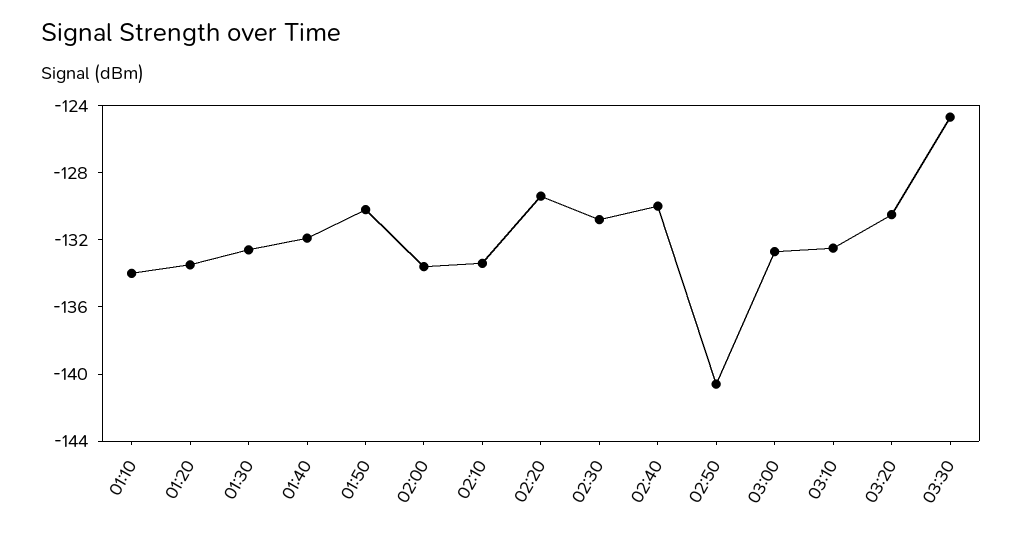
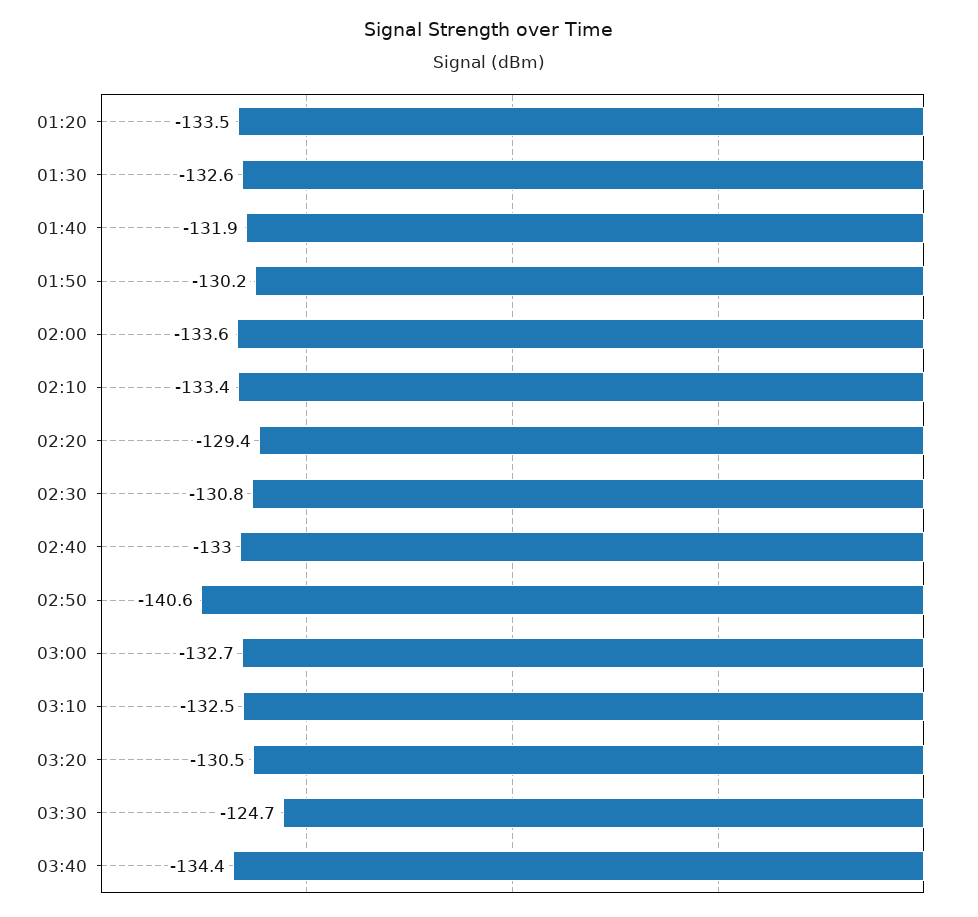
01:10: -134 -> none
02:40: -130 -> -133
03:40: none -> -134.4

